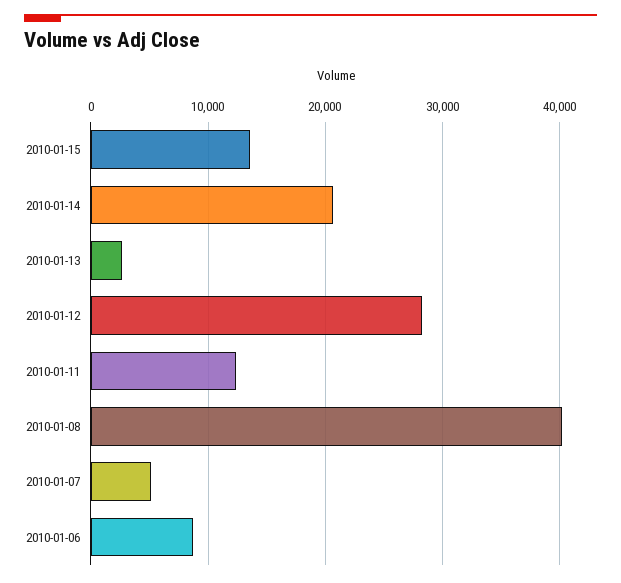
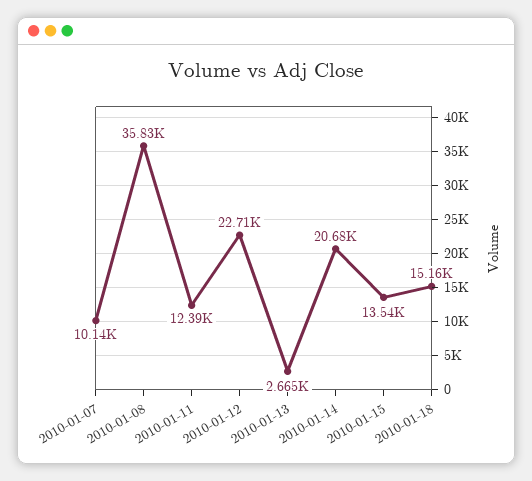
2010-01-12: 28000 -> 22710
2010-01-08: 40000 -> 35830
2010-01-07: 5000 -> 10140
2010-01-06: 9000 -> none
2010-01-18: none -> 15160

